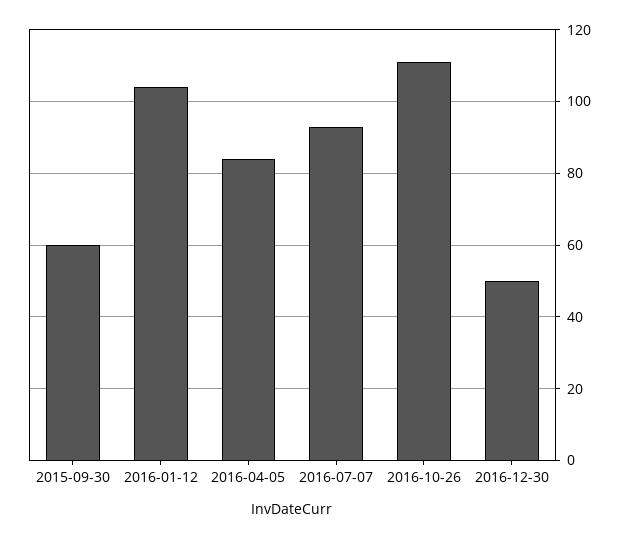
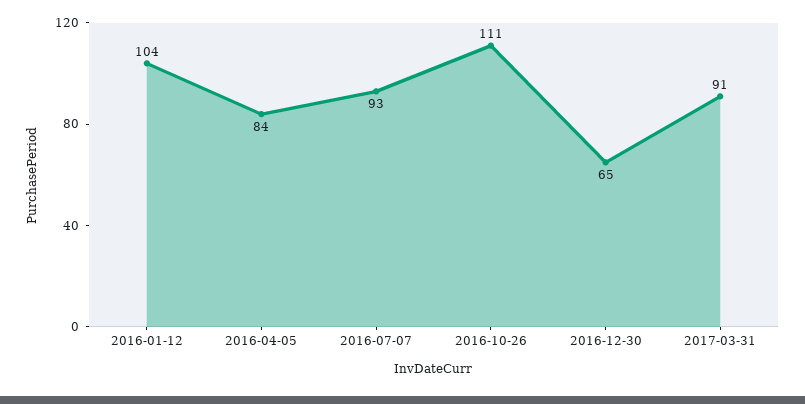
2015-09-30: 60 -> none
2016-12-30: 50 -> 65
2017-03-31: none -> 91

